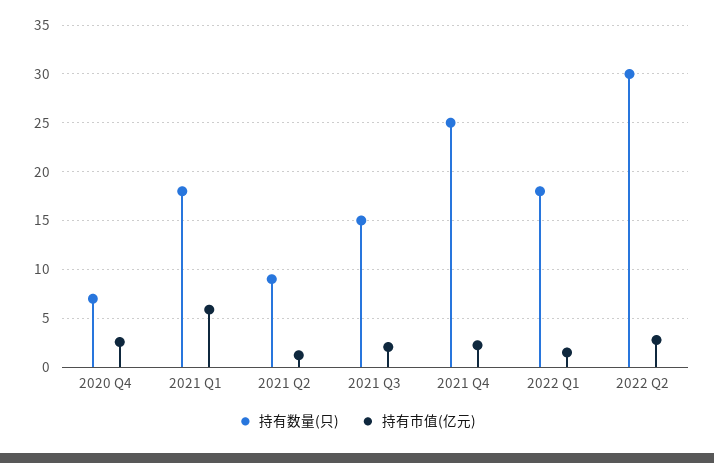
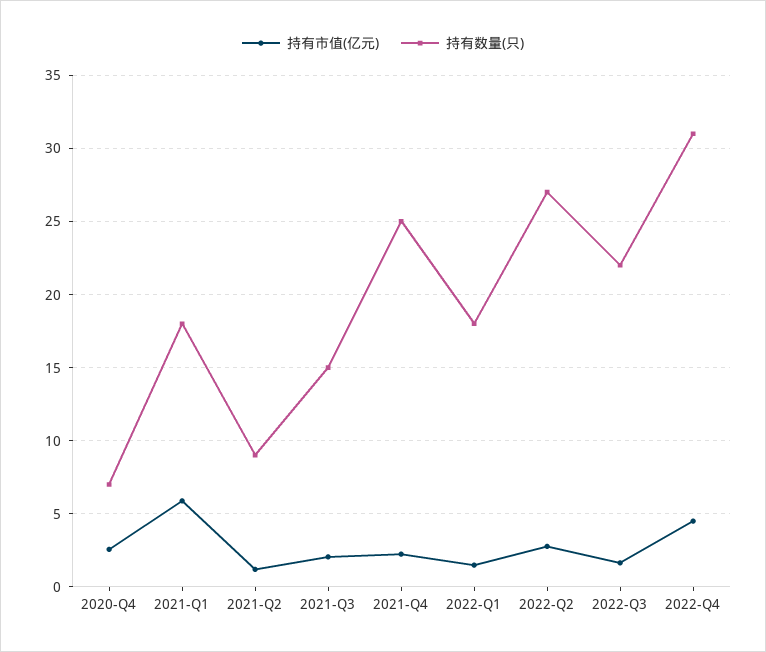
持有数量(只), 2022 Q2: 30 -> 27
持有市值(亿元), 2022-Q3: none -> 1.5
持有数量(只), 2022-Q3: none -> 22
持有市值(亿元), 2022-Q4: none -> 4.5
持有数量(只), 2022-Q4: none -> 31

